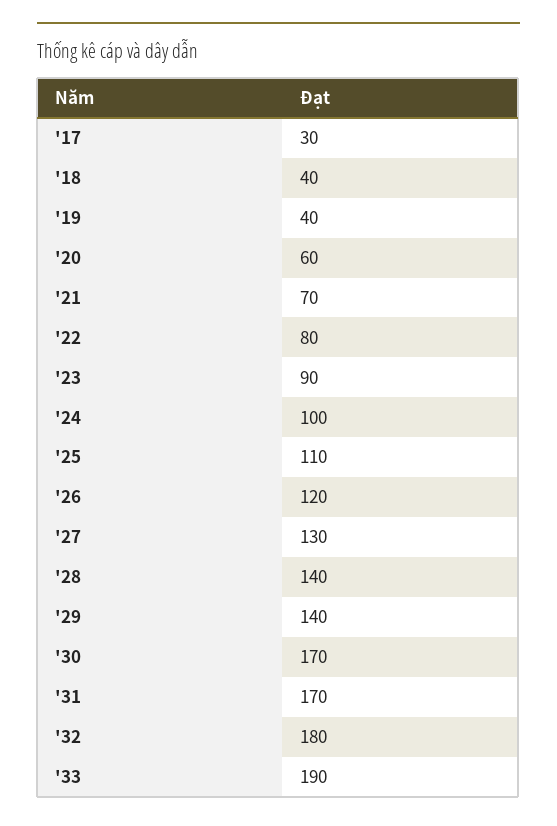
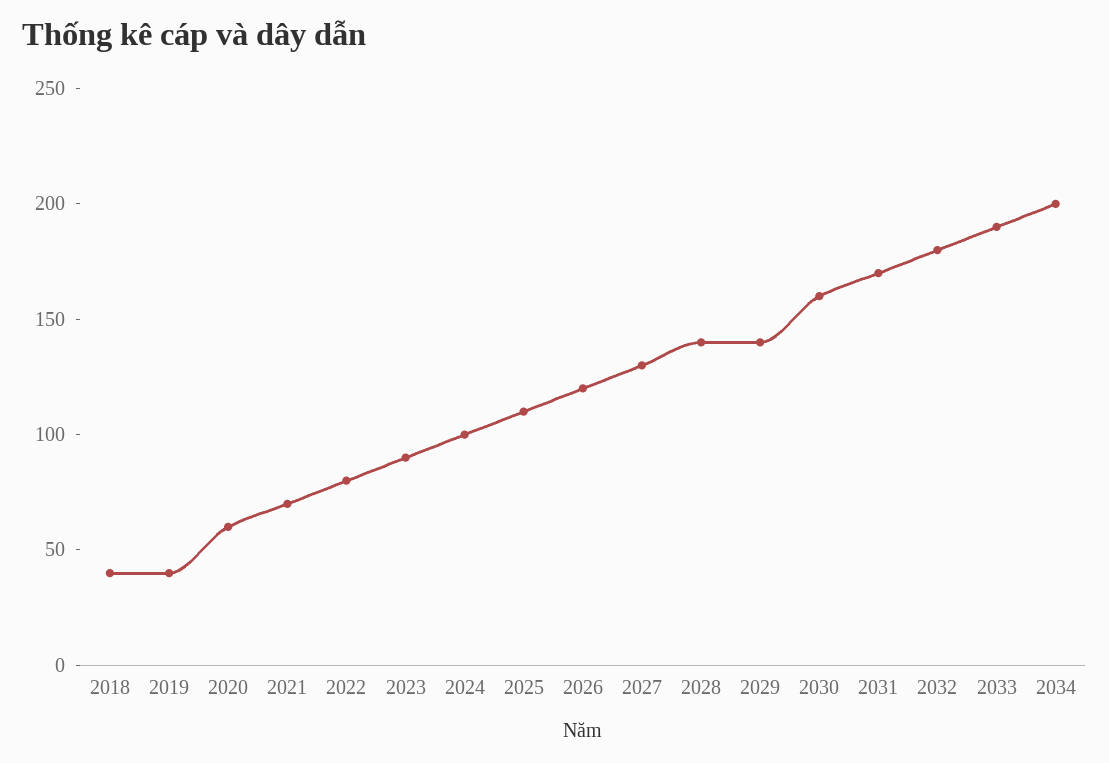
'17: 30 -> none
'30: 170 -> 160
2034: none -> 200

